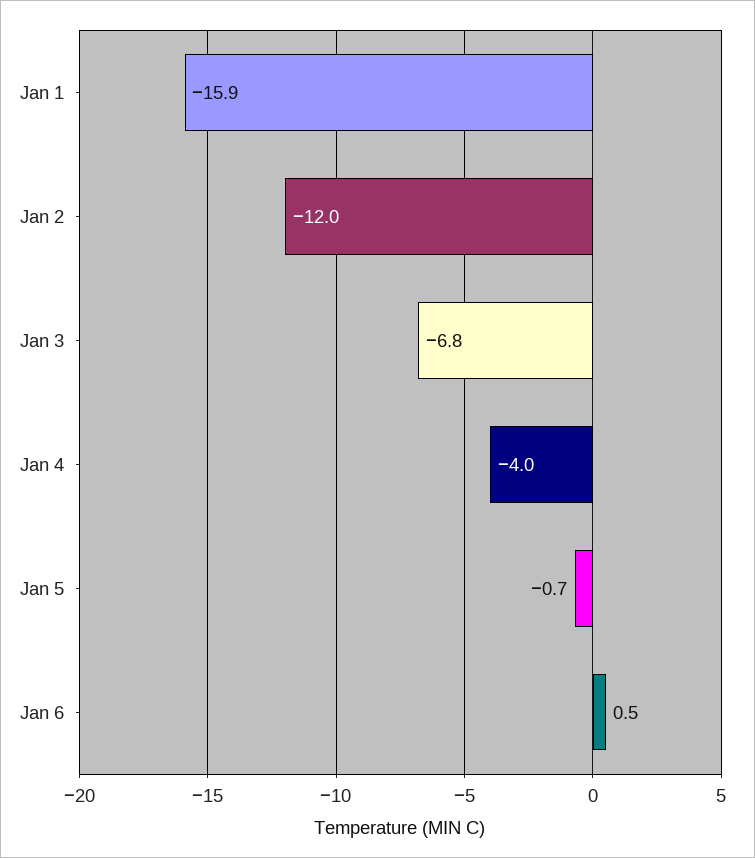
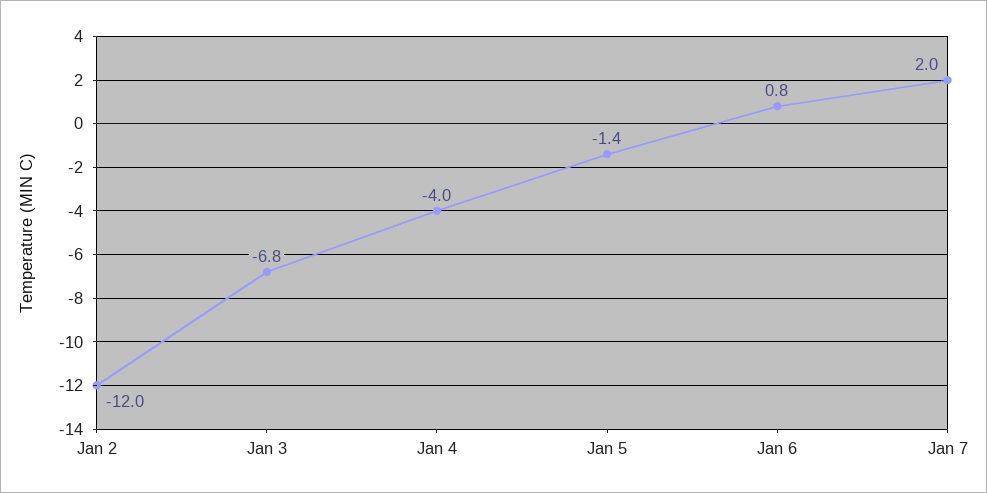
Jan 1: -15.9 -> none
Jan 5: -0.7 -> -1.4
Jan 6: 0.5 -> 0.8
Jan 7: none -> 2

